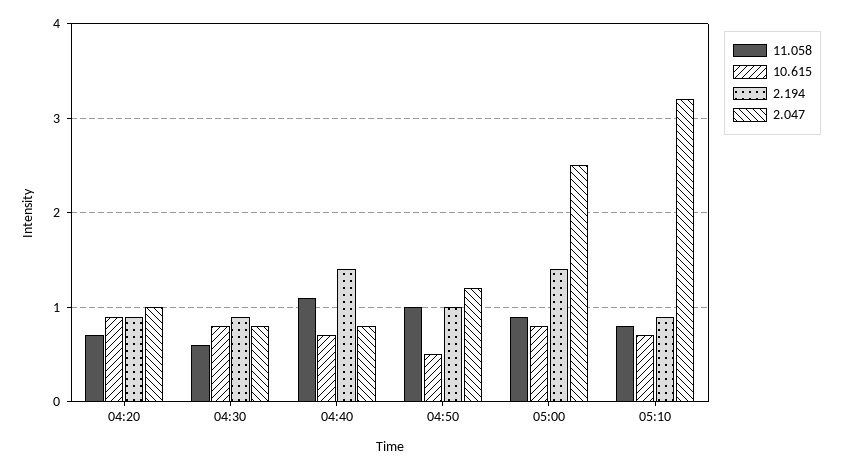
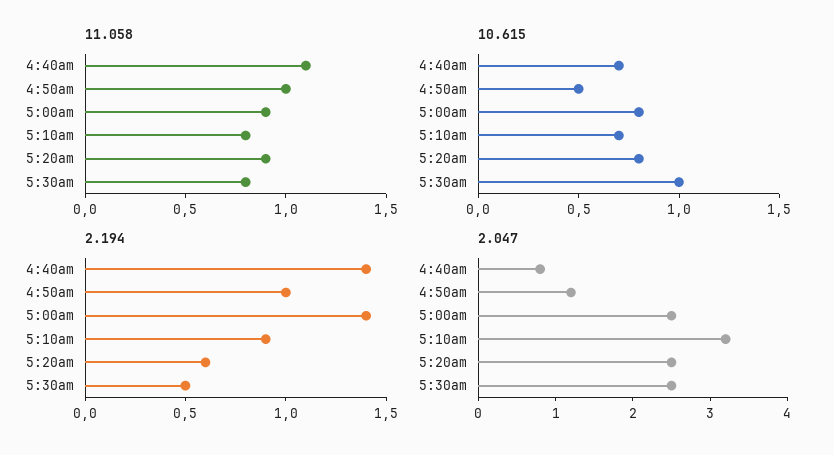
11.058, 04:20: 0.7 -> none
10.615, 04:20: 0.9 -> none
2.194, 04:20: 0.9 -> none
2.047, 04:20: 1 -> none
11.058, 04:30: 0.6 -> none
10.615, 04:30: 0.8 -> none
2.194, 04:30: 0.9 -> none
2.047, 04:30: 0.8 -> none
11.058, 5:20am: none -> 0.9
11.058, 5:30am: none -> 0.8
10.615, 5:20am: none -> 0.8
10.615, 5:30am: none -> 1
2.194, 5:20am: none -> 0.6
2.194, 5:30am: none -> 0.5
2.047, 5:20am: none -> 2.5
2.047, 5:30am: none -> 2.5

